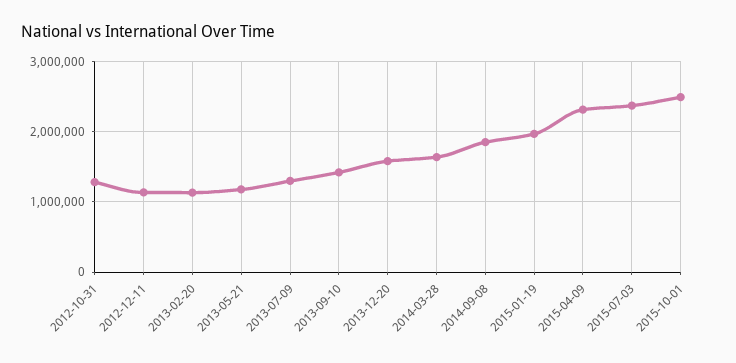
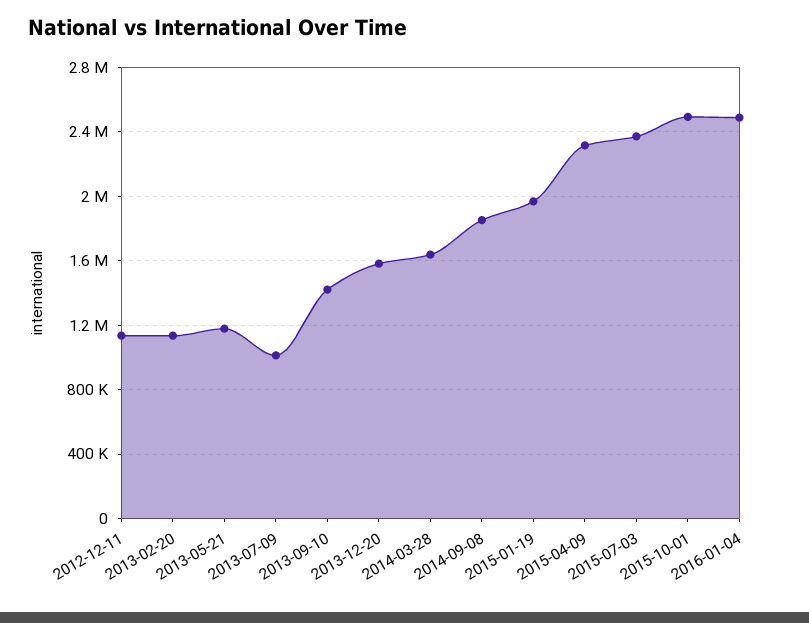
2012-10-31: 1300000 -> none
2013-07-09: 1300000 -> 1000000
2016-01-04: none -> 2500000

